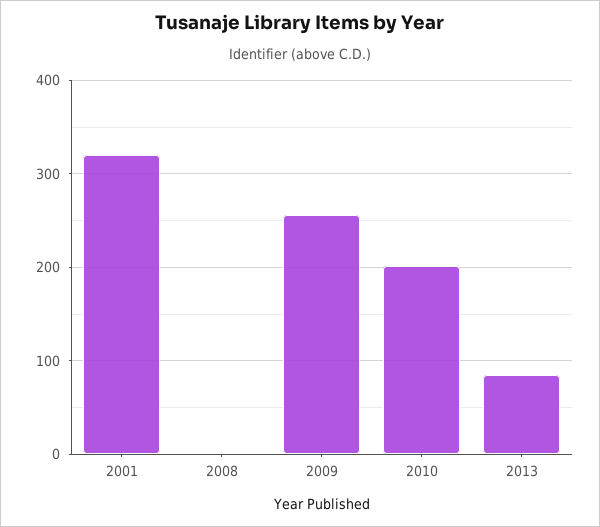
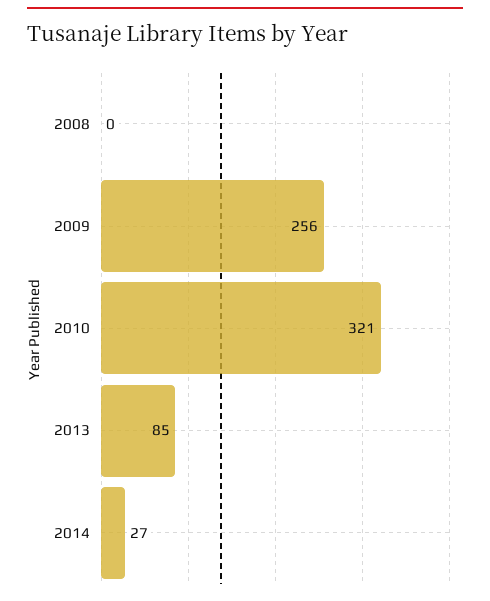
2001: 320 -> none
2010: 200 -> 321
2014: none -> 27

